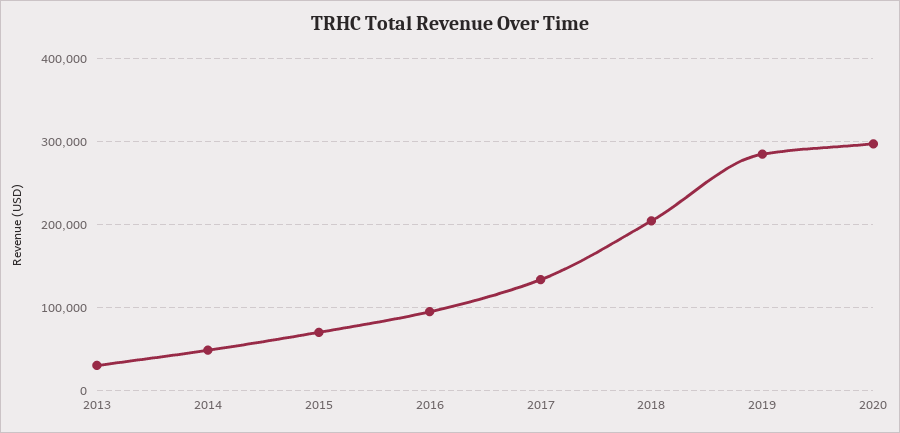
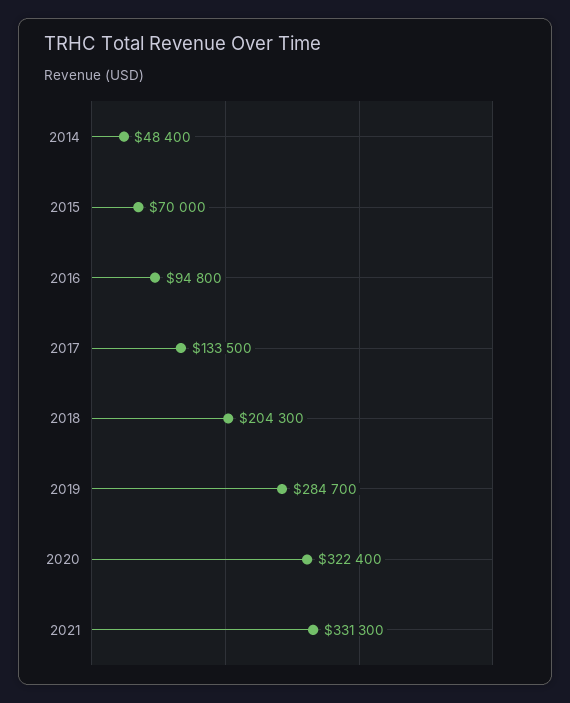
2013: 30000 -> none
2020: 300000 -> 322400
2021: none -> 331300

